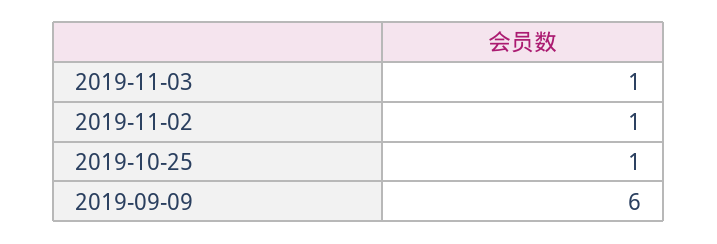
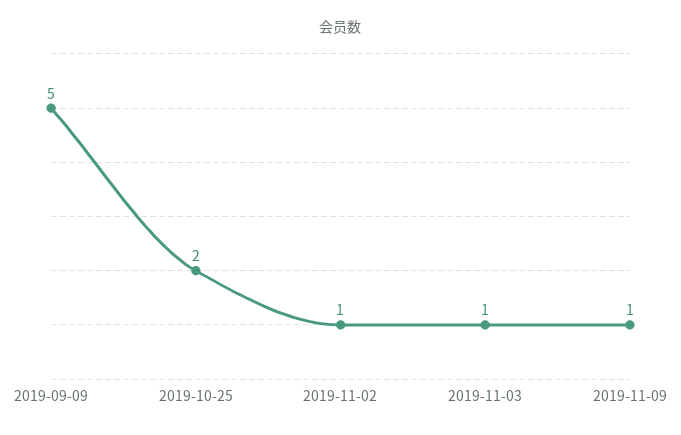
2019-10-25: 1 -> 2
2019-09-09: 6 -> 5
2019-11-09: none -> 1

